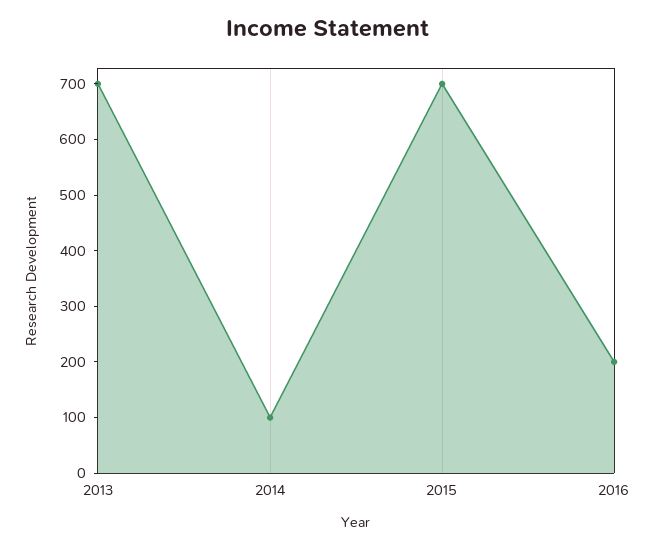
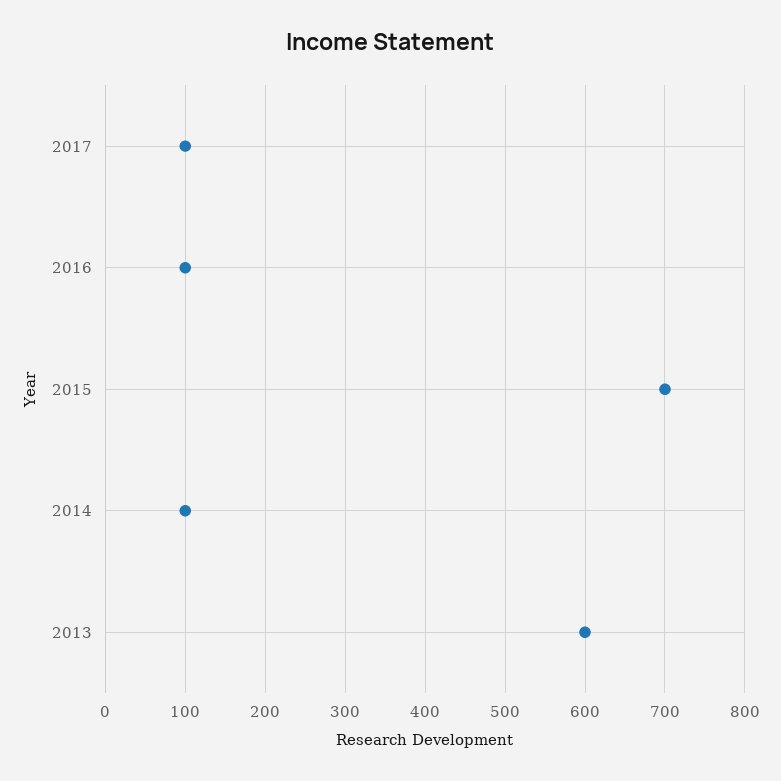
2013: 700 -> 600
2016: 200 -> 100
2017: none -> 100

